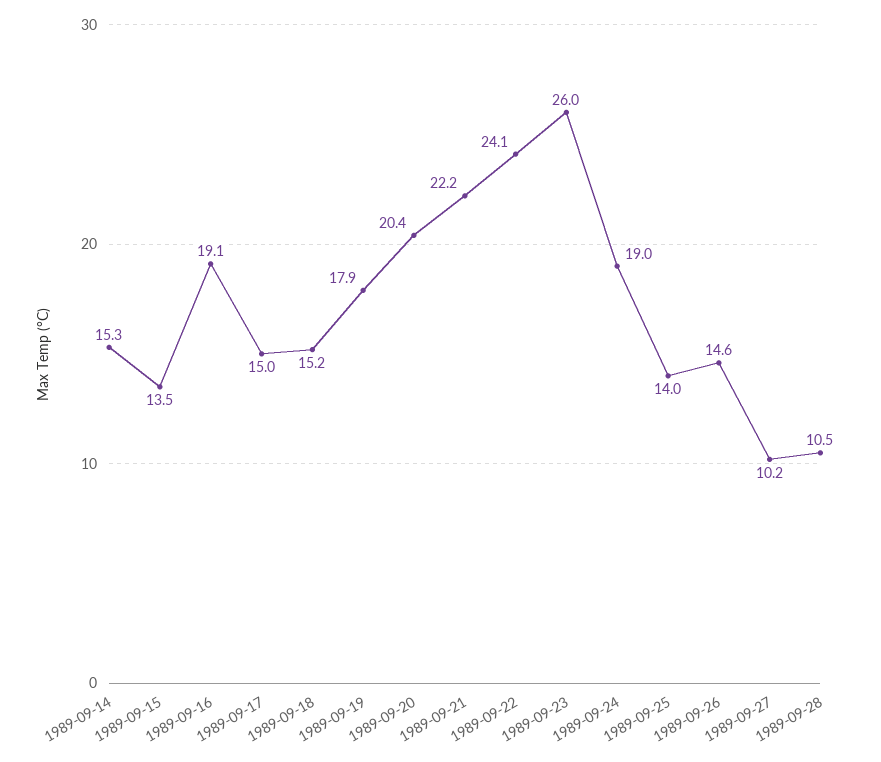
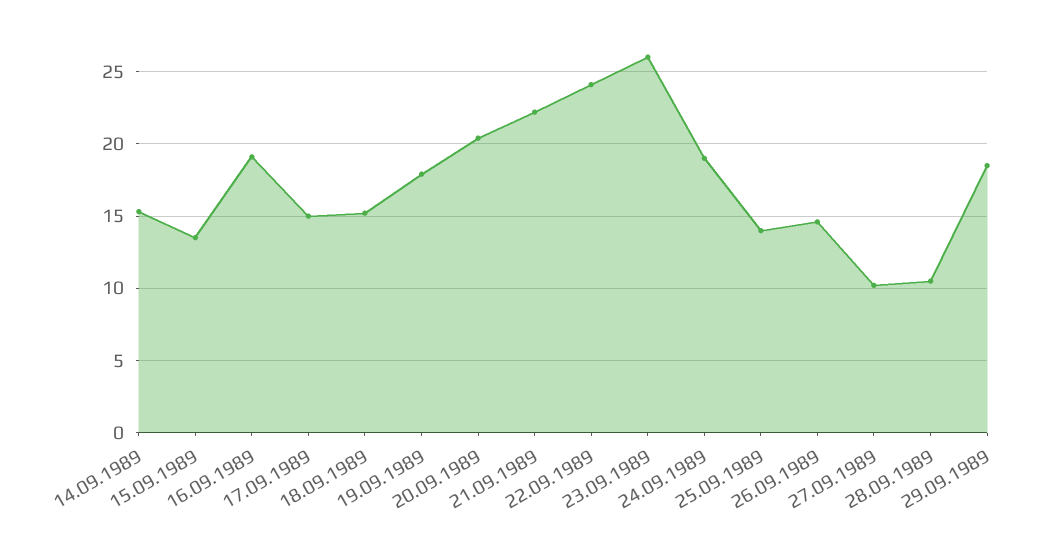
29.09.1989: none -> 18.5

